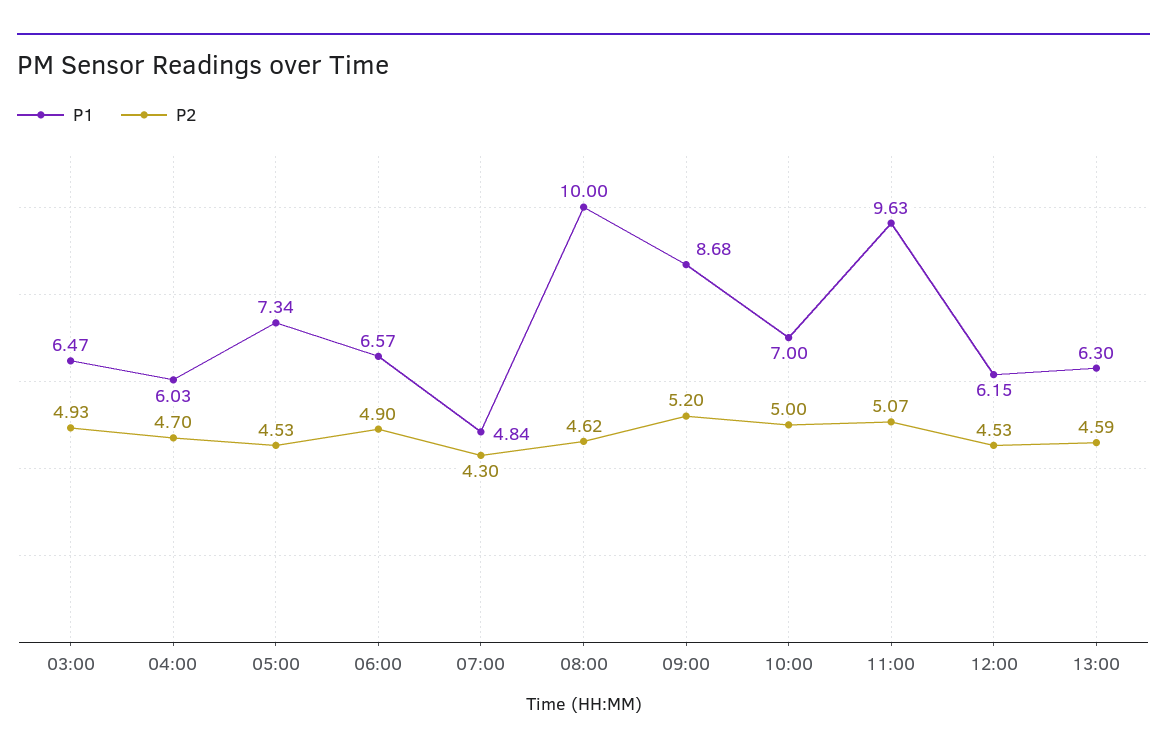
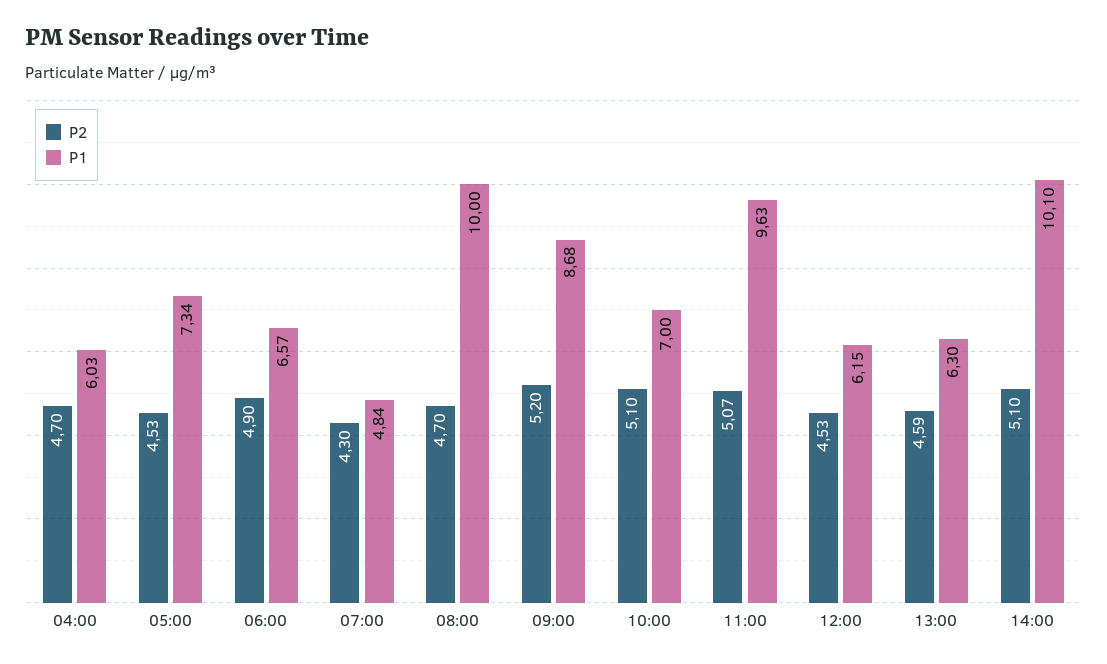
P1, 03:00: 6.47 -> none
P2, 03:00: 4.93 -> none
P2, 08:00: 4.62 -> 4.7
P2, 10:00: 5 -> 5.1
P2, 14:00: none -> 5.1
P1, 14:00: none -> 10.1

